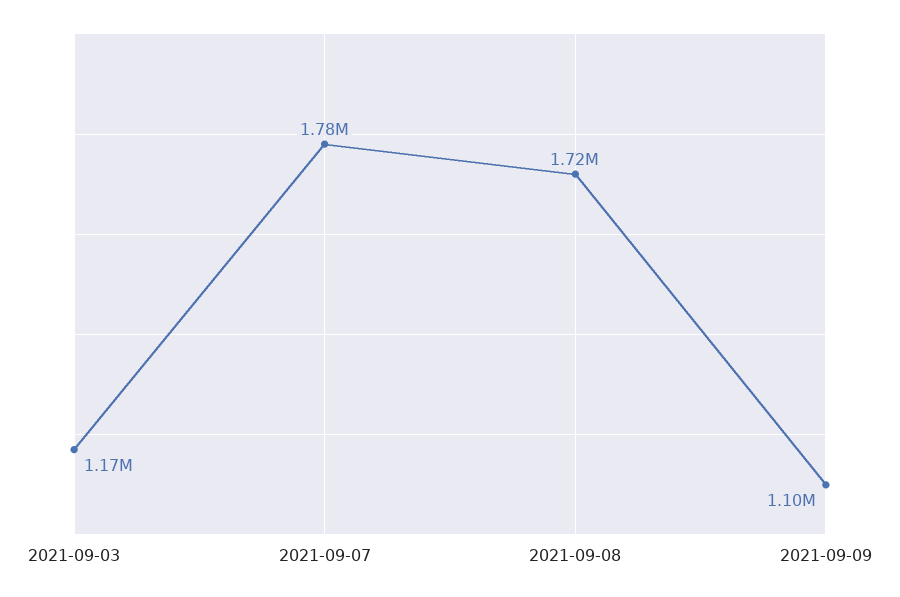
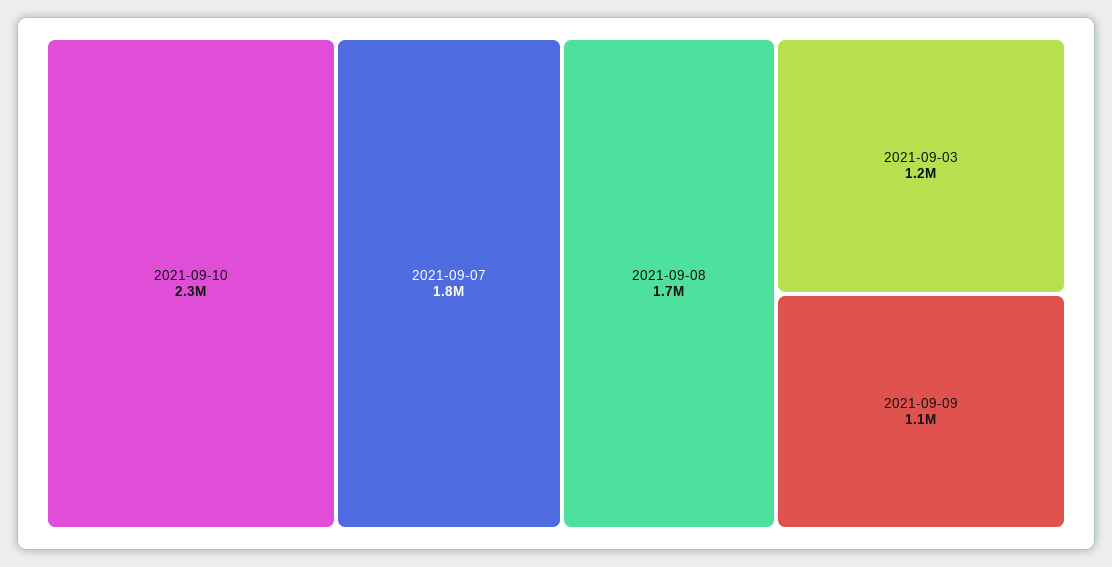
2021-09-10: none -> 2300000

